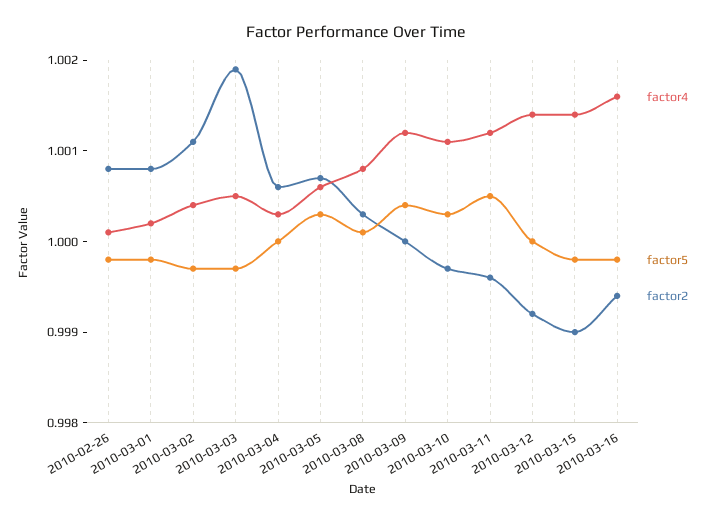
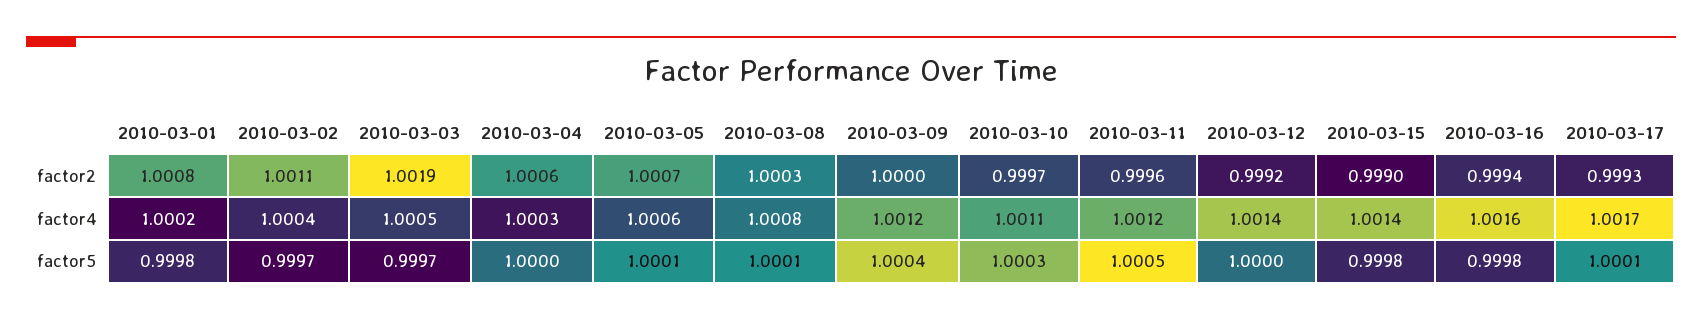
factor4, 2010-02-26: 1.0001 -> none
factor5, 2010-02-26: 0.9998 -> none
factor2, 2010-02-26: 1.0008 -> none
factor5, 2010-03-05: 1.0003 -> 1.0001
factor2, 2010-03-17: none -> 0.9993
factor4, 2010-03-17: none -> 1.0017
factor5, 2010-03-17: none -> 1.0001

